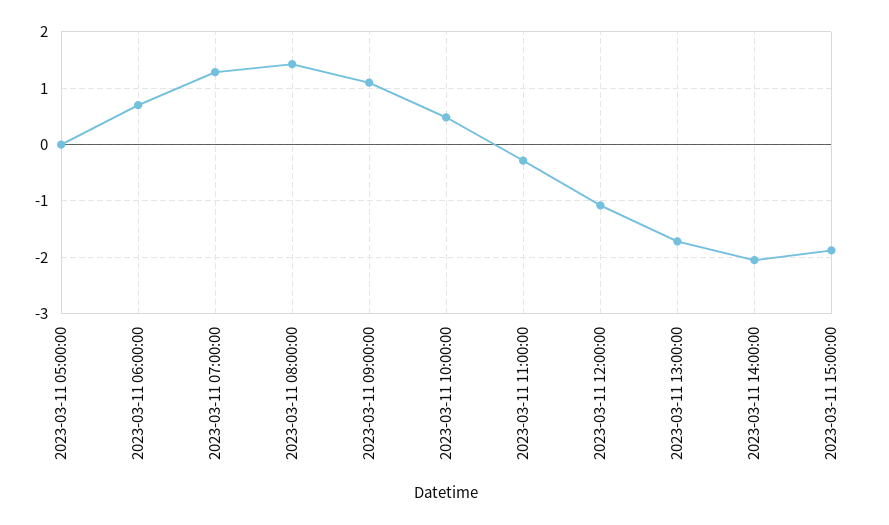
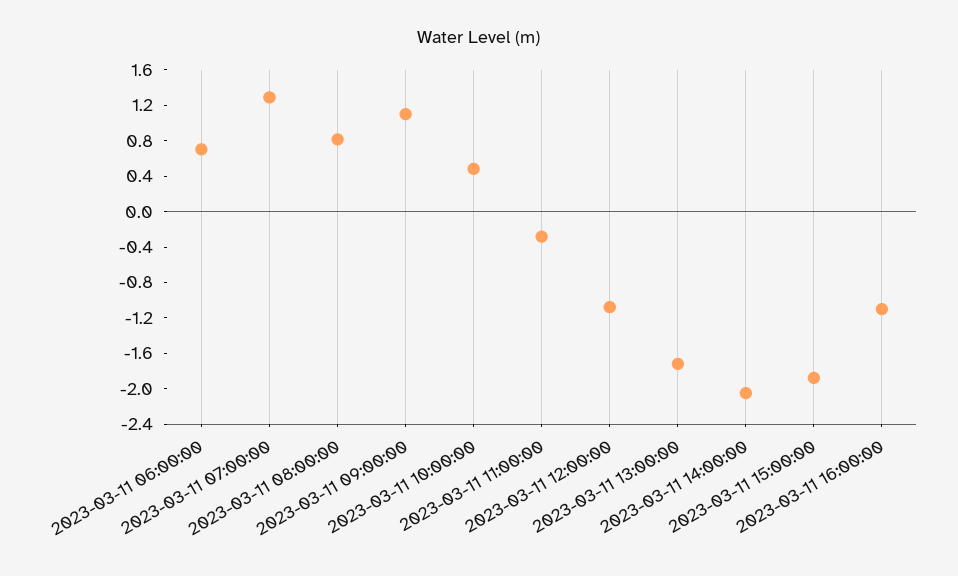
2023-03-11 05:00:00: 0 -> none
2023-03-11 08:00:00: 1.4 -> 0.8
2023-03-11 16:00:00: none -> -1.1

